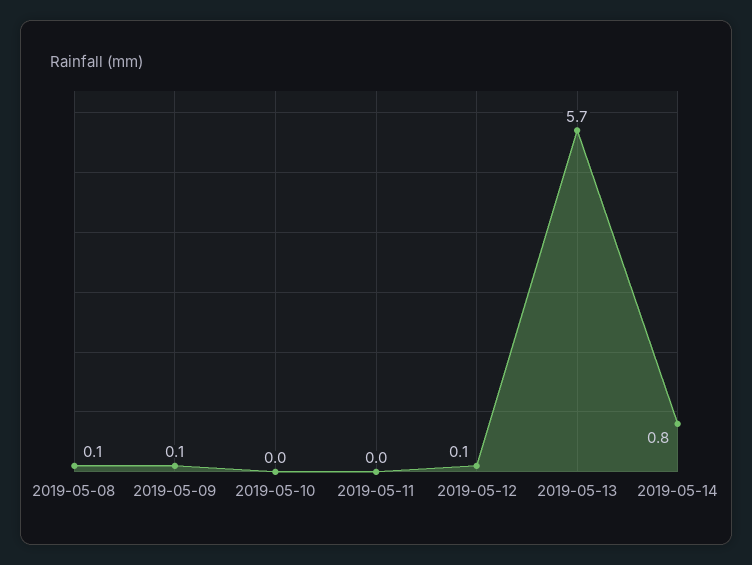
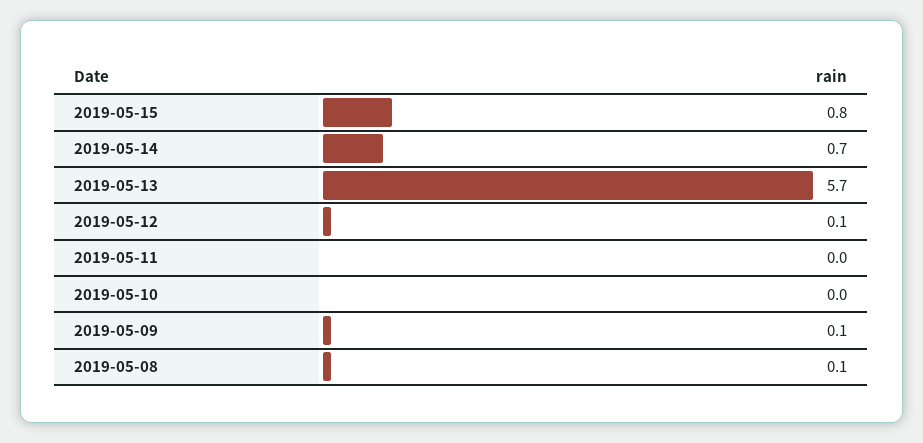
2019-05-14: 0.8 -> 0.7
2019-05-15: none -> 0.8

